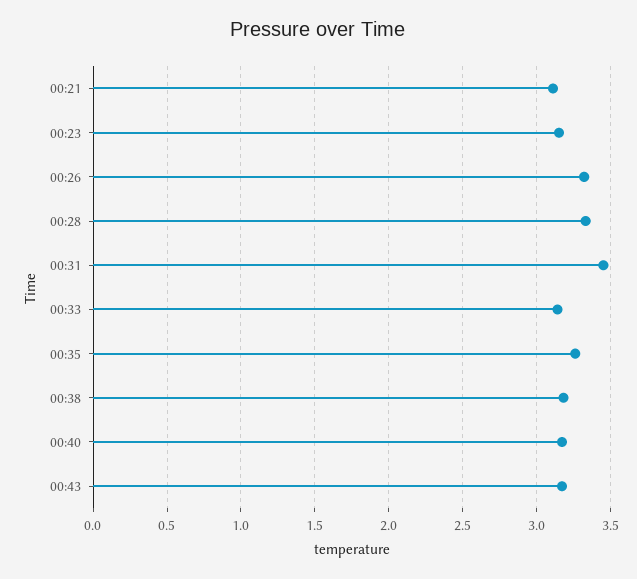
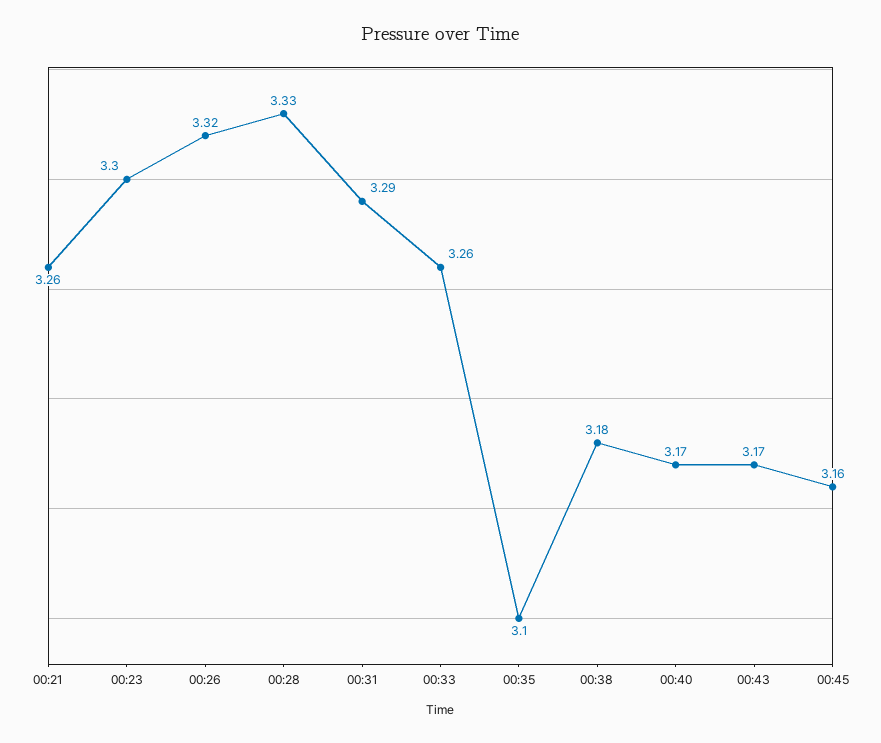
00:21: 3.1 -> 3.26
00:23: 3.15 -> 3.3
00:31: 3.45 -> 3.29
00:33: 3.15 -> 3.26
00:35: 3.25 -> 3.1
00:45: none -> 3.16

